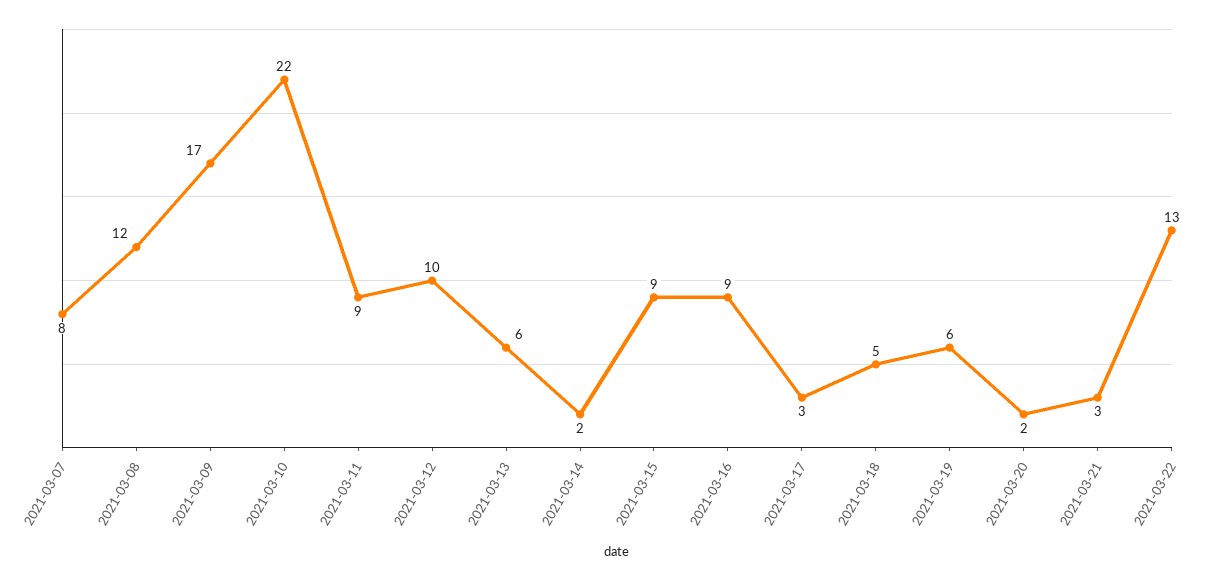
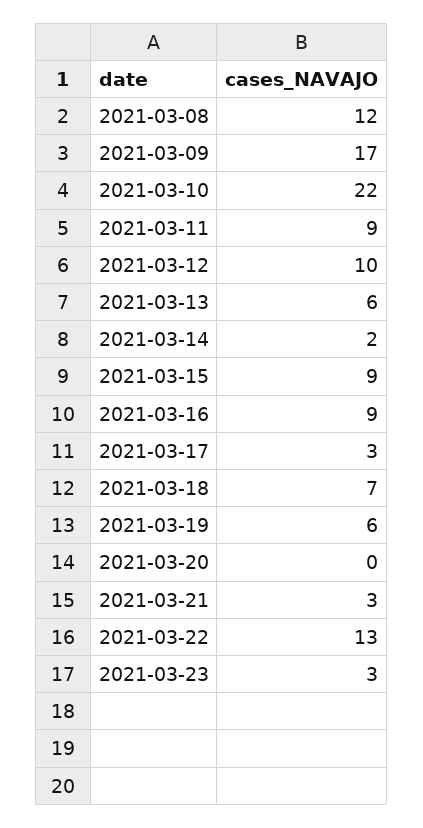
2021-03-07: 8 -> none
2021-03-18: 5 -> 7
2021-03-20: 2 -> 0
2021-03-23: none -> 3

